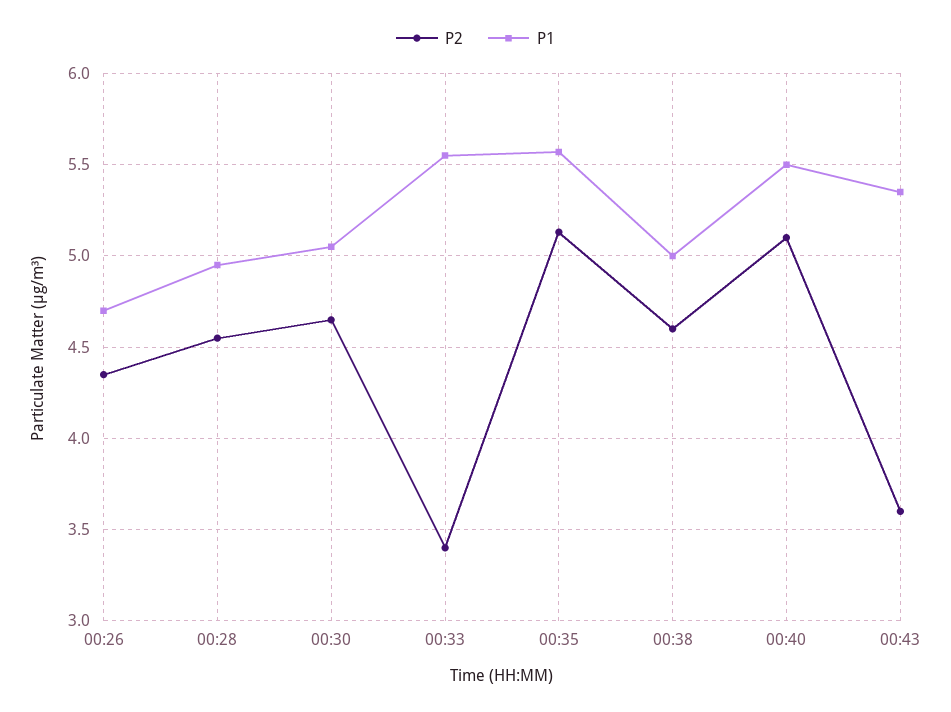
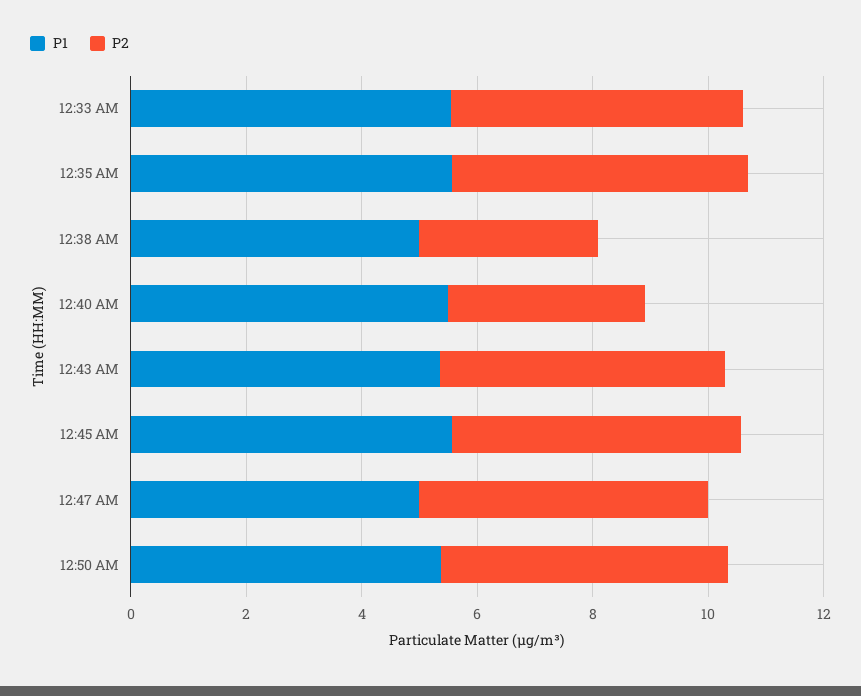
P2, 00:26: 4.35 -> none
P1, 00:26: 4.7 -> none
P2, 00:28: 4.55 -> none
P1, 00:28: 4.95 -> none
P2, 00:30: 4.65 -> none
P1, 00:30: 5.05 -> none
P2, 00:33: 3.4 -> 5
P2, 00:38: 4.6 -> 3
P2, 00:40: 5.1 -> 3.5
P2, 00:43: 3.6 -> 5
P1, 12:45 AM: none -> 5.5
P2, 12:45 AM: none -> 5
P1, 12:47 AM: none -> 5
P2, 12:47 AM: none -> 5
P1, 12:50 AM: none -> 5.5
P2, 12:50 AM: none -> 5

